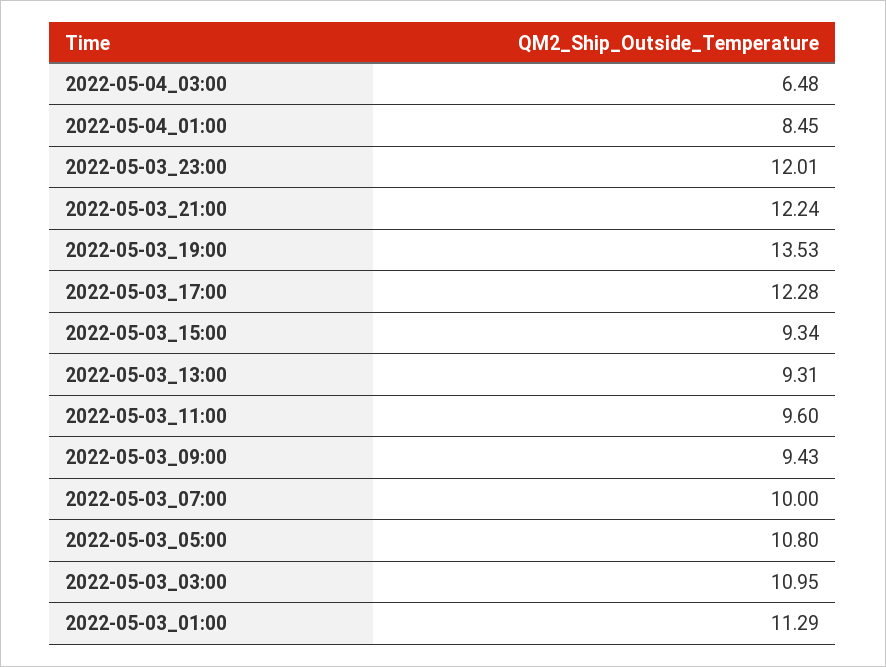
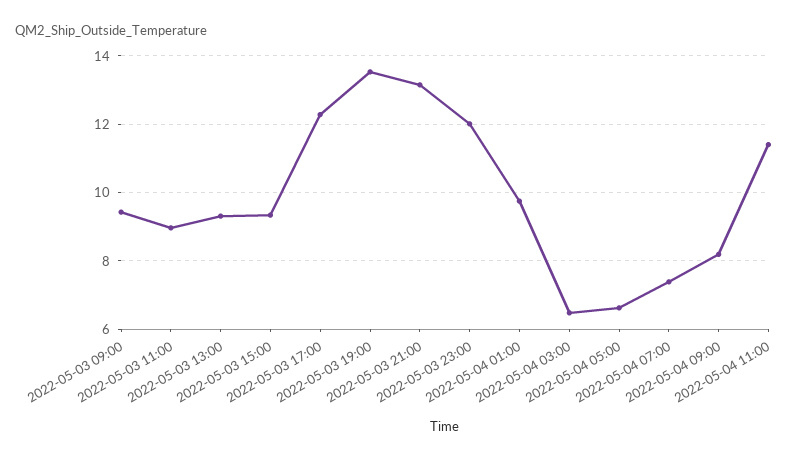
2022-05-04_01:00: 8.45 -> 9.8
2022-05-03_21:00: 12.24 -> 13.2
2022-05-03_11:00: 9.6 -> 9
2022-05-03_07:00: 10 -> none
2022-05-03_05:00: 10.8 -> none
2022-05-03_03:00: 10.95 -> none
2022-05-03_01:00: 11.29 -> none
2022-05-04 05:00: none -> 6.6
2022-05-04 07:00: none -> 7.4
2022-05-04 09:00: none -> 8.2
2022-05-04 11:00: none -> 11.4

